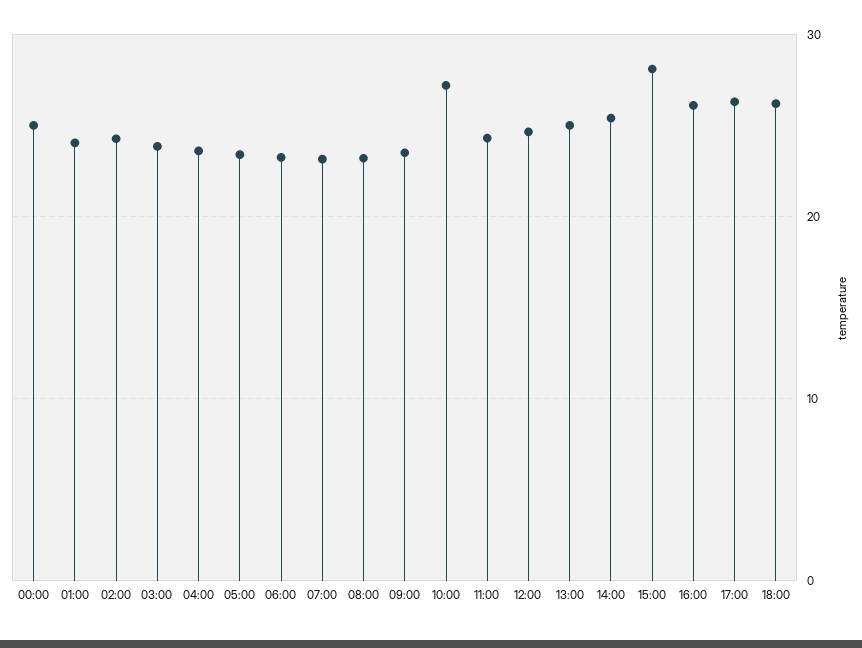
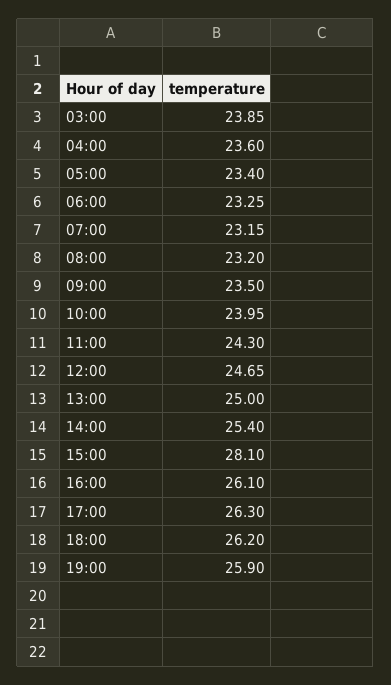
00:00: 25 -> none
01:00: 24 -> none
02:00: 24 -> none
10:00: 27 -> 23.95
19:00: none -> 25.9

